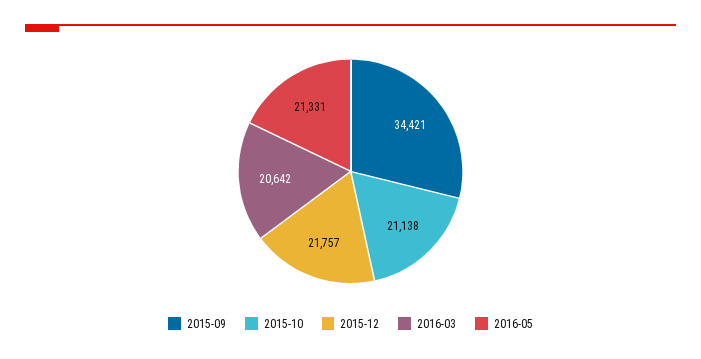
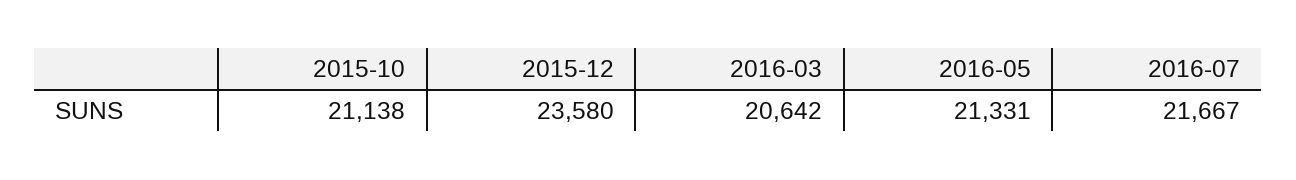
2015-09: 34421 -> none
2015-12: 21757 -> 23580
2016-07: none -> 21667

